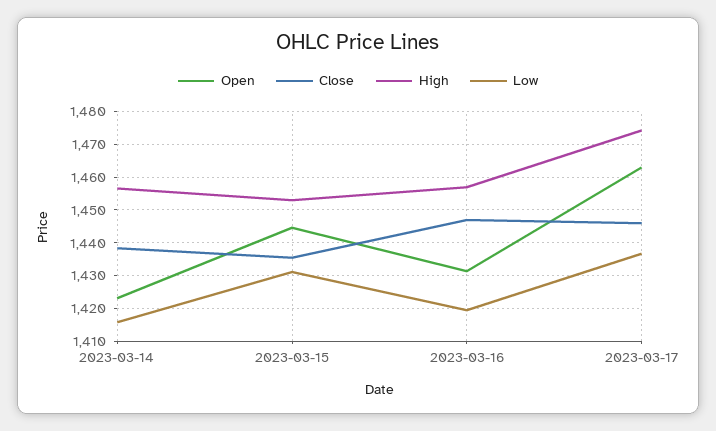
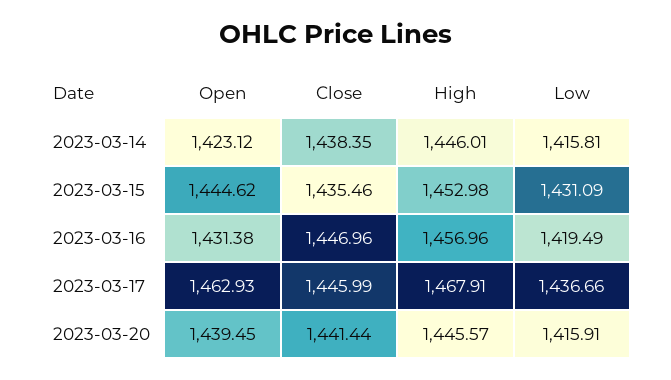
High, 2023-03-14: 1456 -> 1446.01
High, 2023-03-17: 1474 -> 1467.91
Open, 2023-03-20: none -> 1439.45
Close, 2023-03-20: none -> 1441.44
High, 2023-03-20: none -> 1445.57
Low, 2023-03-20: none -> 1415.91

